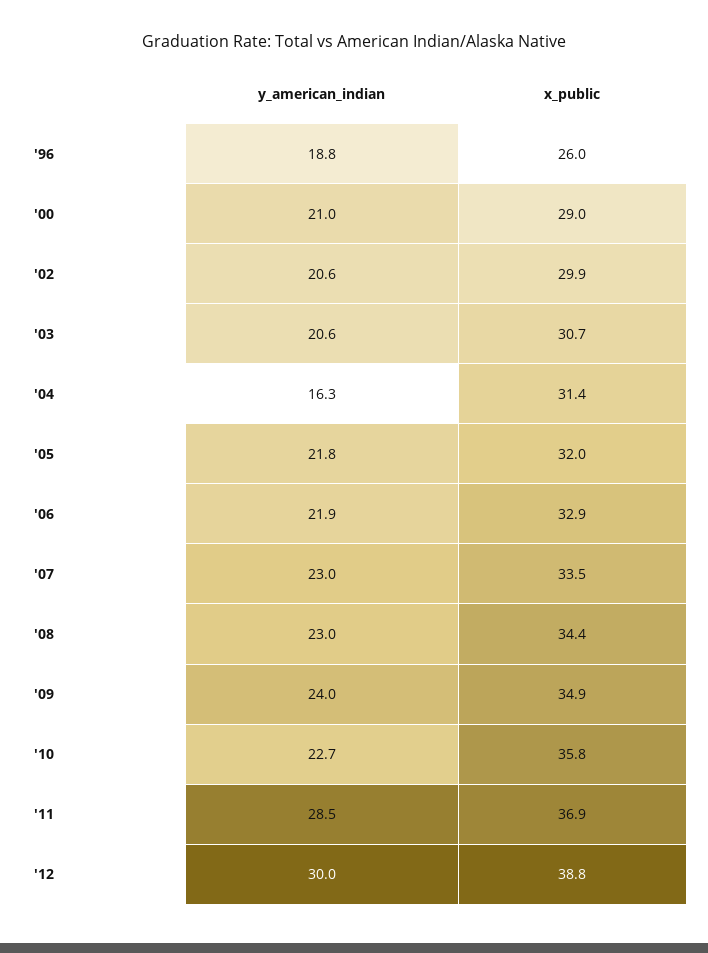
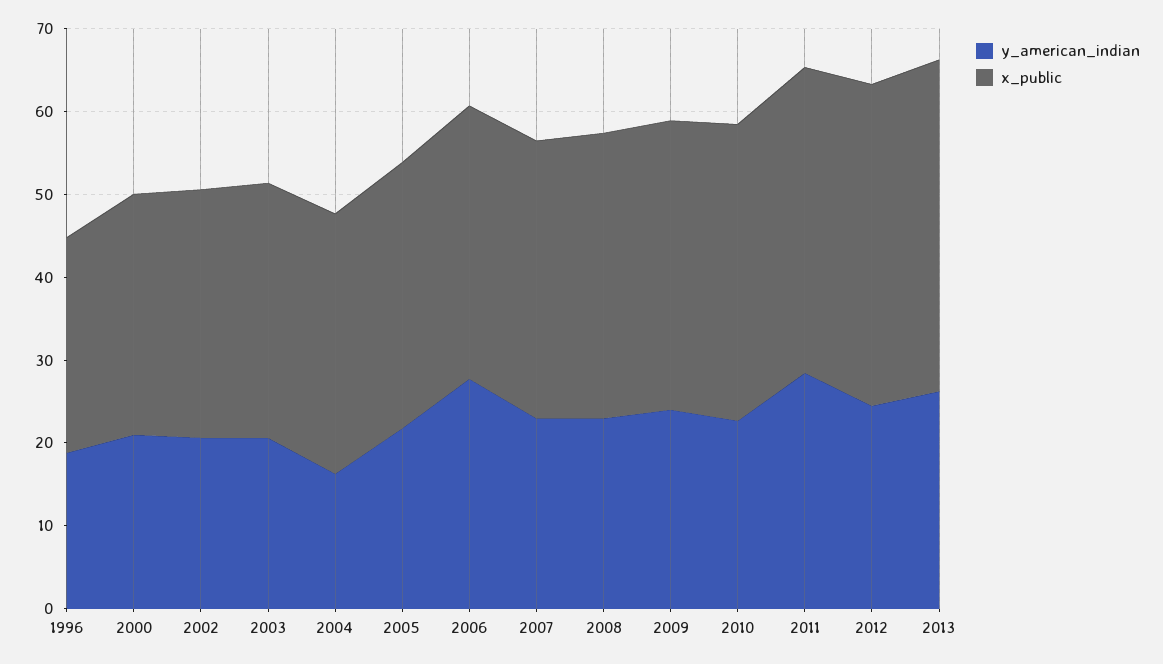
y_american_indian, '06: 21.9 -> 28
y_american_indian, '12: 30 -> 24
y_american_indian, 2013: none -> 26
x_public, 2013: none -> 40

